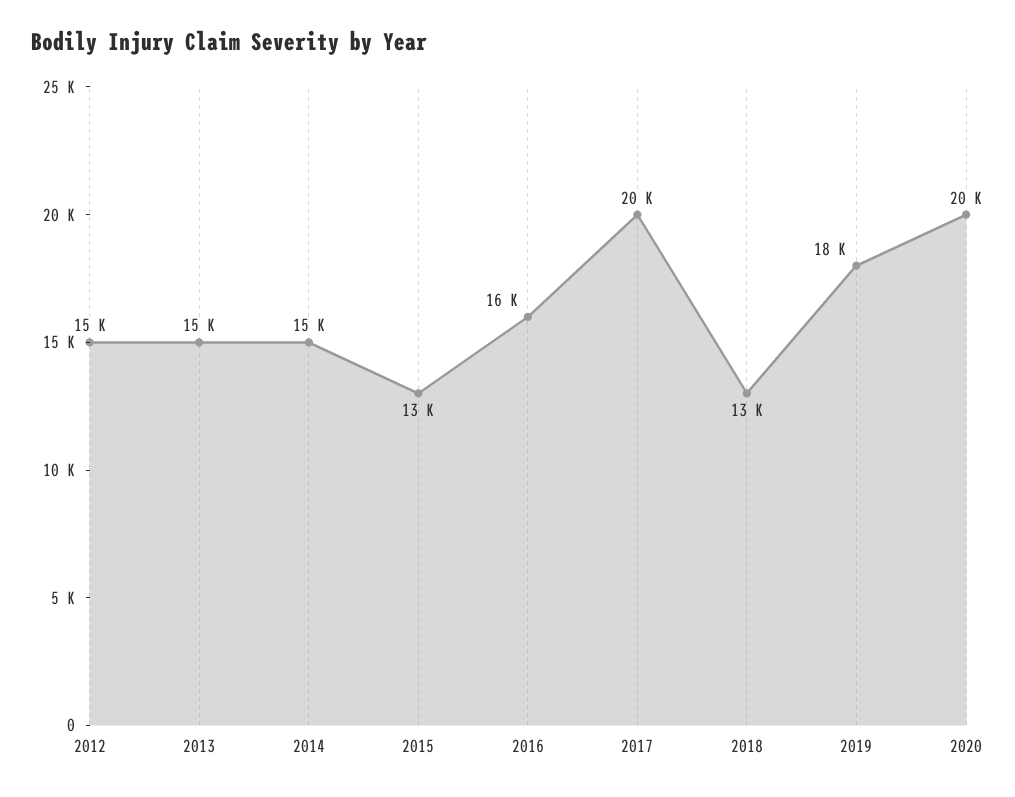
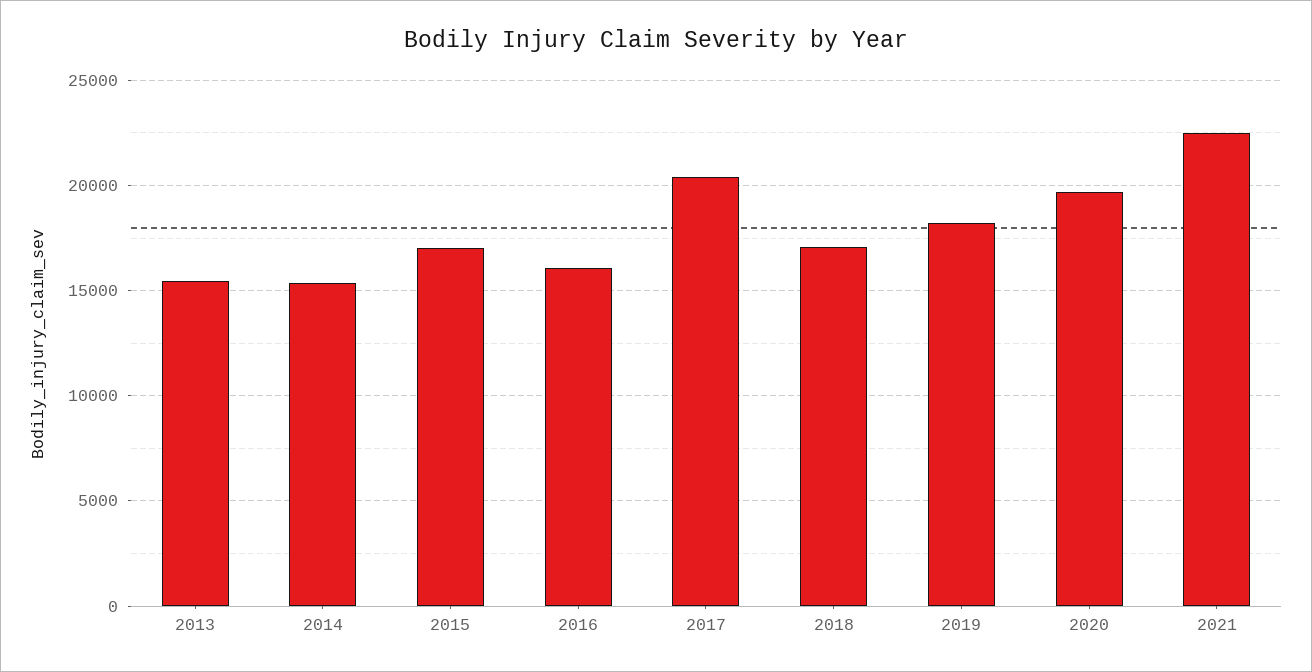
2012: 15000 -> none
2015: 13000 -> 17000
2018: 13000 -> 17000
2021: none -> 22500

